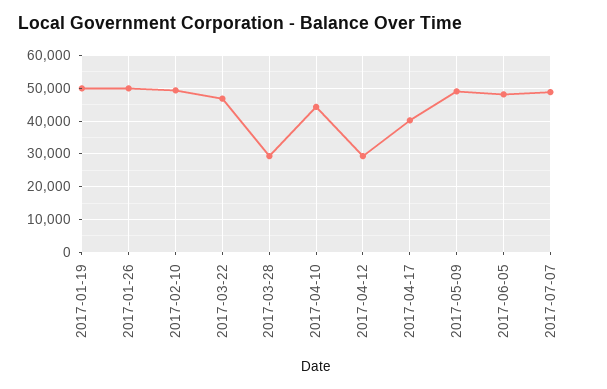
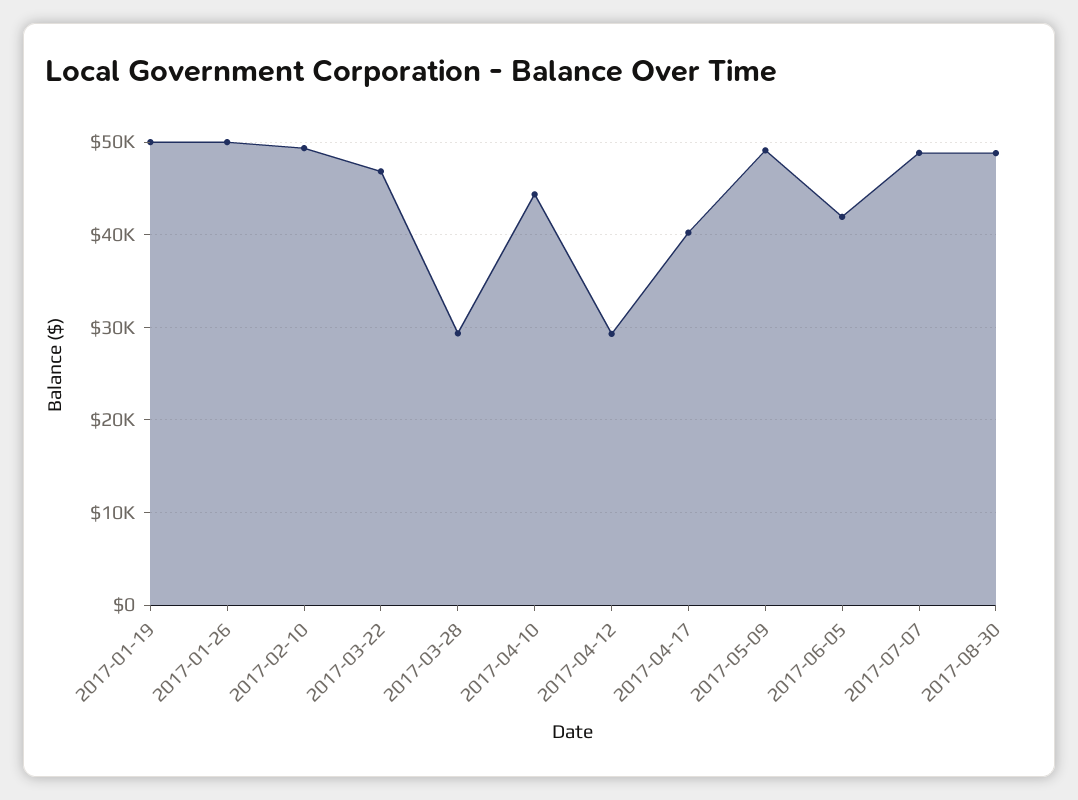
2017-06-05: 48000 -> 42000
2017-08-30: none -> 49000

